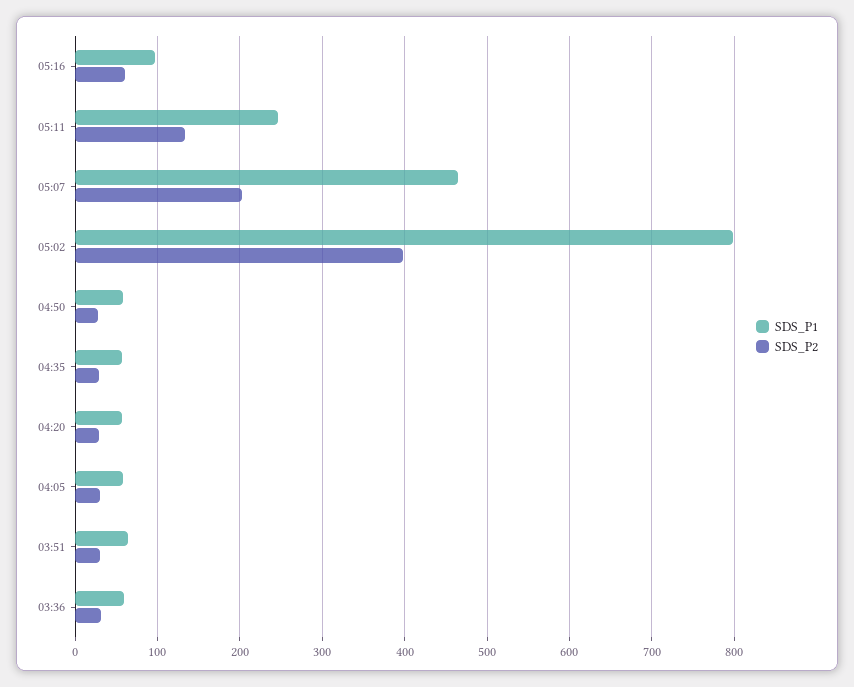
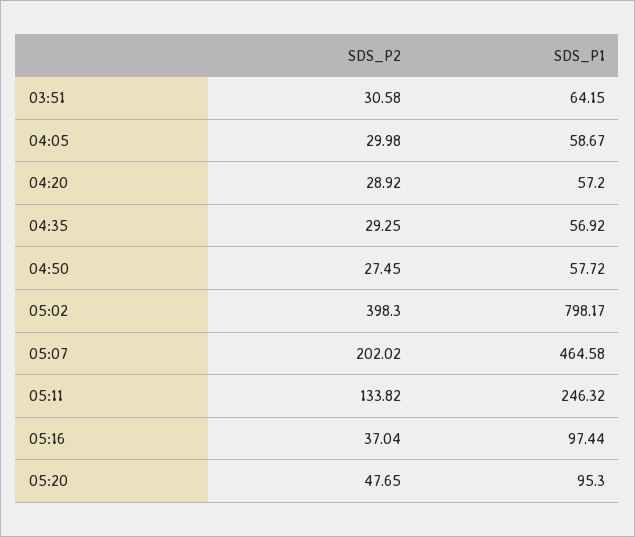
SDS_P2, 05:16: 60 -> 37.04
SDS_P1, 03:36: 60 -> none
SDS_P2, 03:36: 30 -> none
SDS_P2, 05:20: none -> 47.65
SDS_P1, 05:20: none -> 95.3

